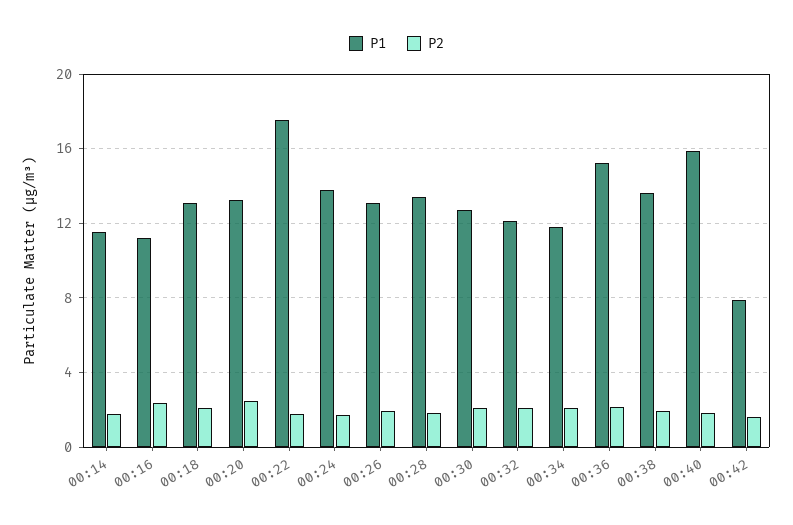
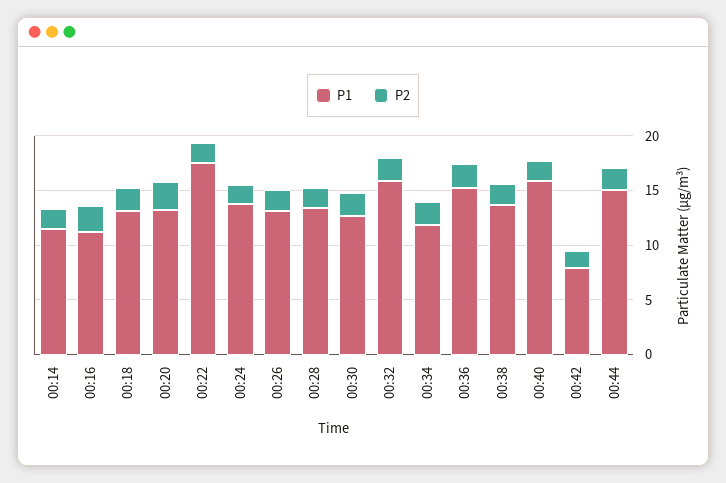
P1, 00:32: 12 -> 16
P1, 00:44: none -> 15
P2, 00:44: none -> 2

